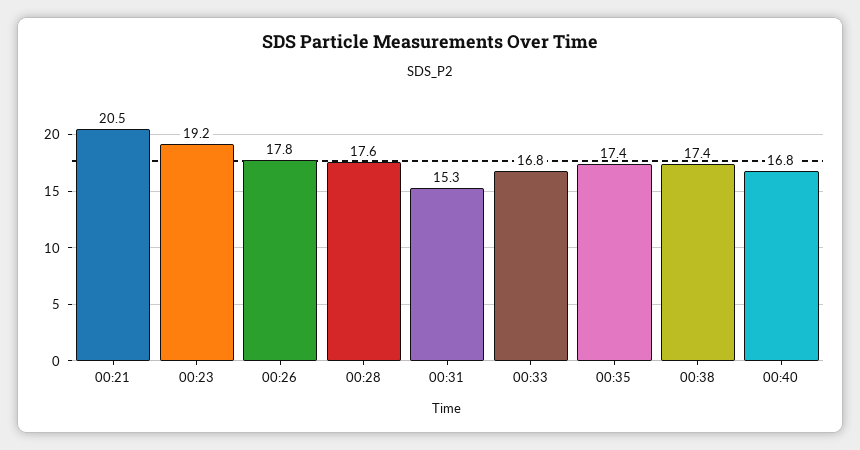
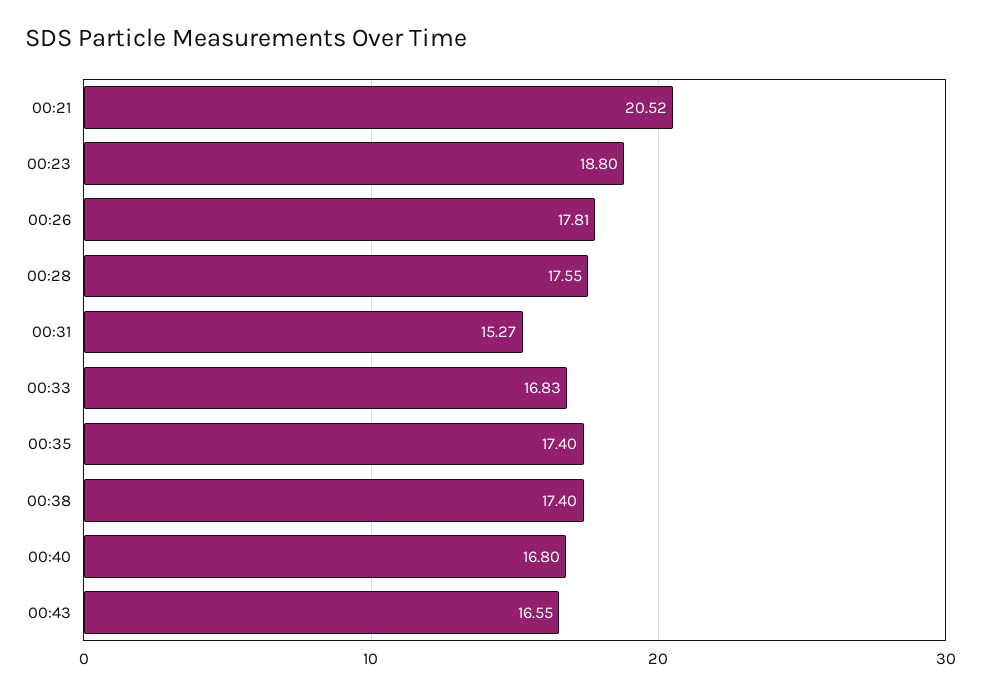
00:23: 19.2 -> 18.8
00:43: none -> 16.55

